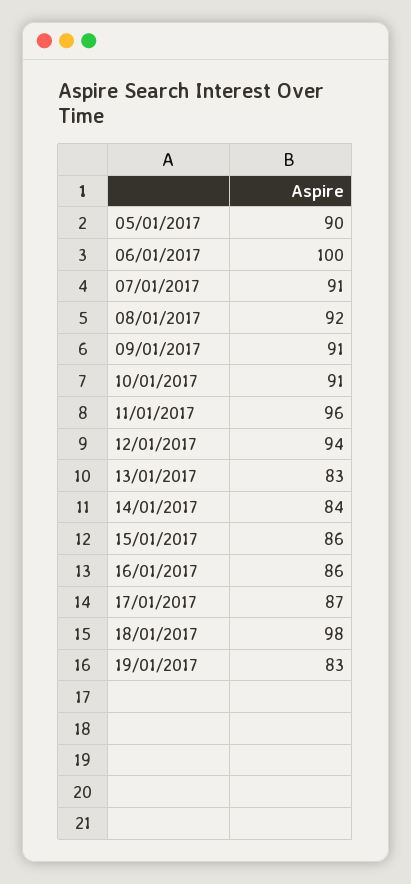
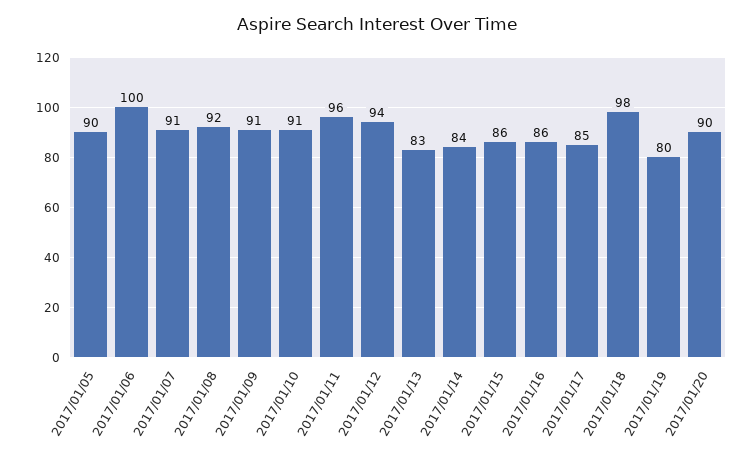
17/01/2017: 87 -> 85
19/01/2017: 83 -> 80
2017/01/20: none -> 90

